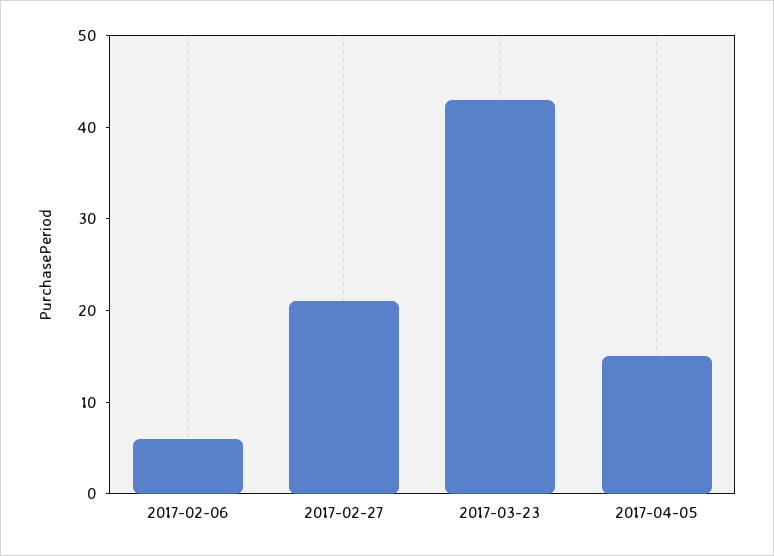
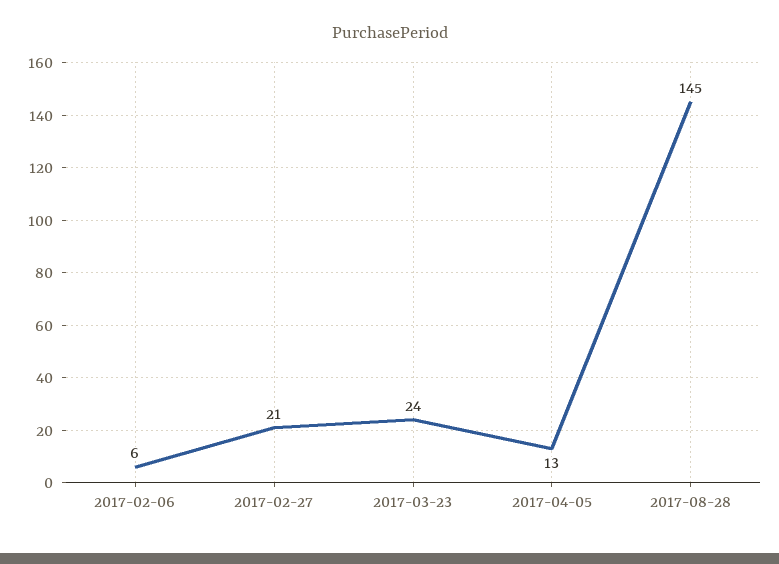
2017-03-23: 43 -> 24
2017-04-05: 15 -> 13
2017-08-28: none -> 145

